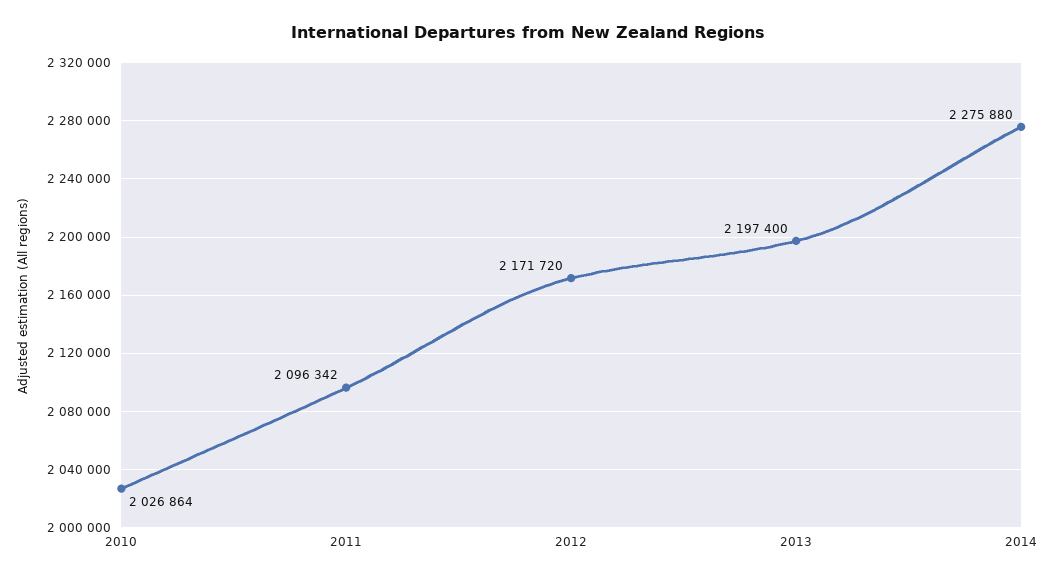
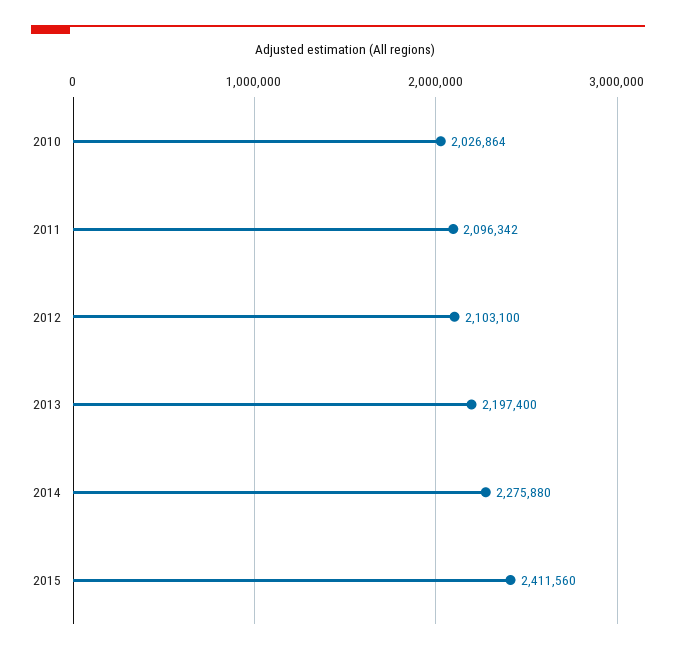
2012: 2171720 -> 2103100
2015: none -> 2411560

